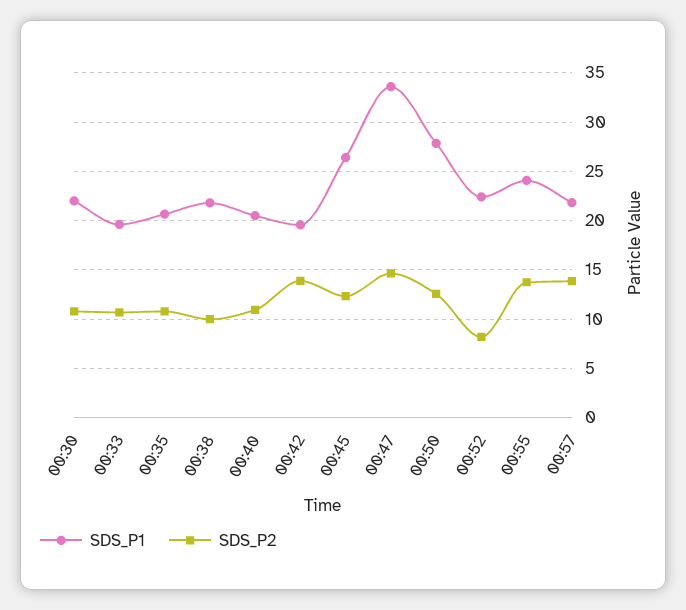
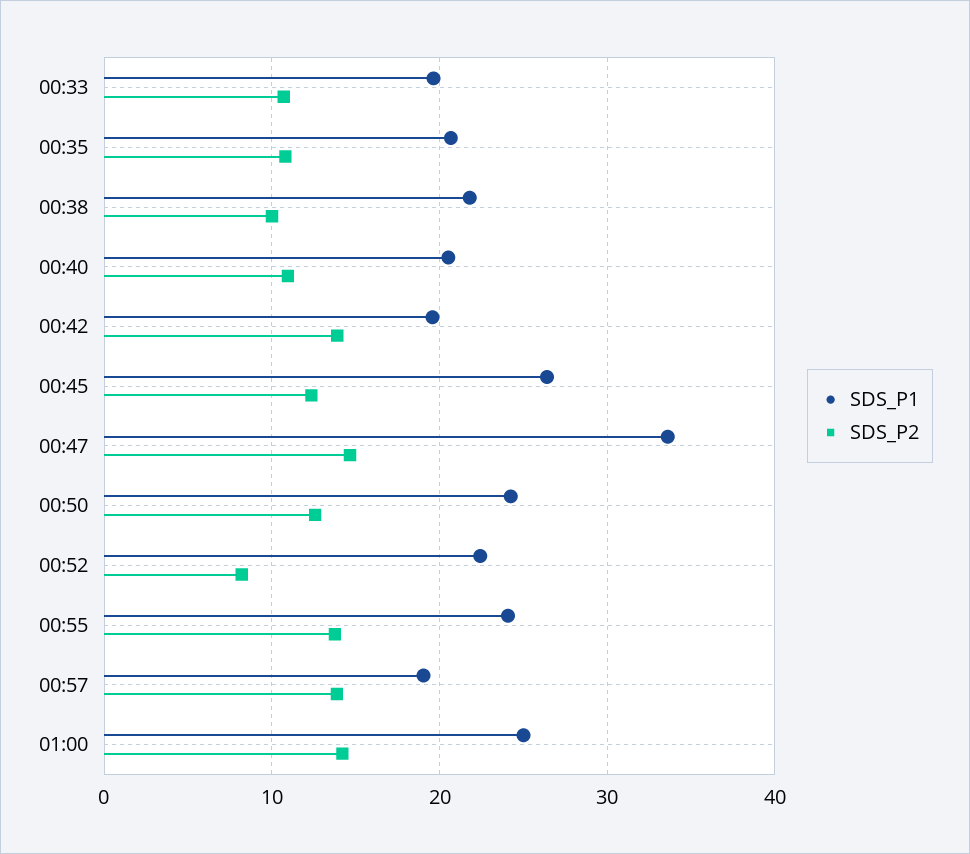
SDS_P1, 00:30: 22 -> none
SDS_P2, 00:30: 11 -> none
SDS_P1, 00:50: 28 -> 24
SDS_P1, 00:57: 22 -> 19
SDS_P1, 01:00: none -> 25
SDS_P2, 01:00: none -> 14

